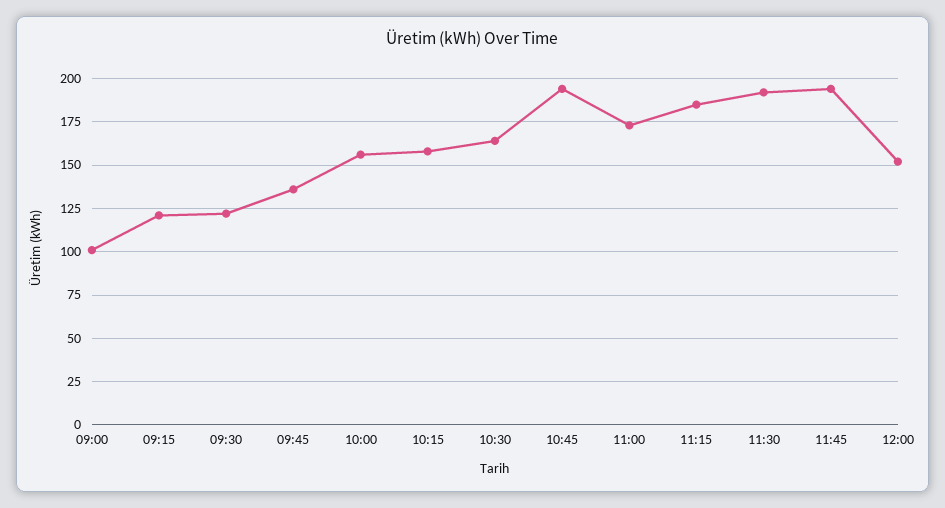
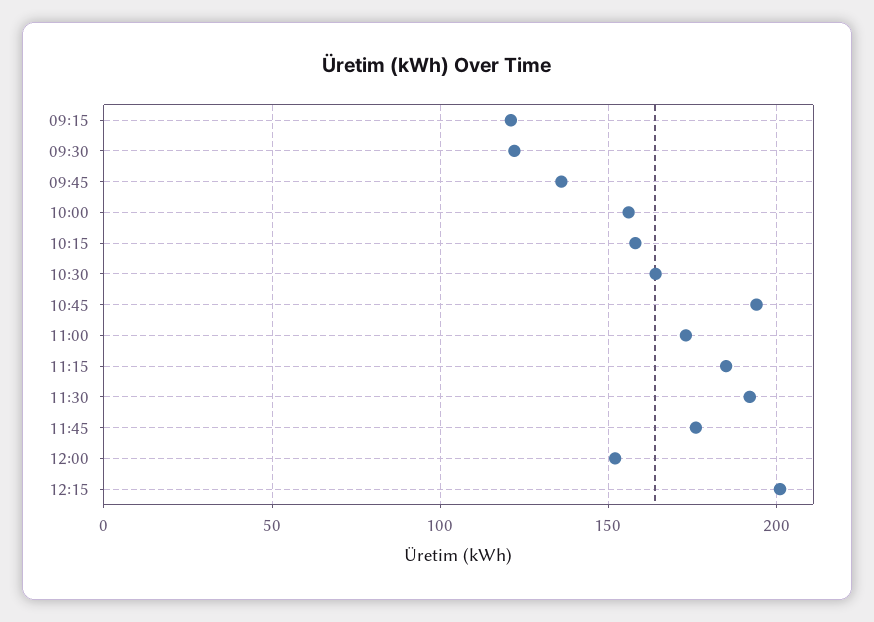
09:00: 100 -> none
11:45: 195 -> 175
12:15: none -> 200

